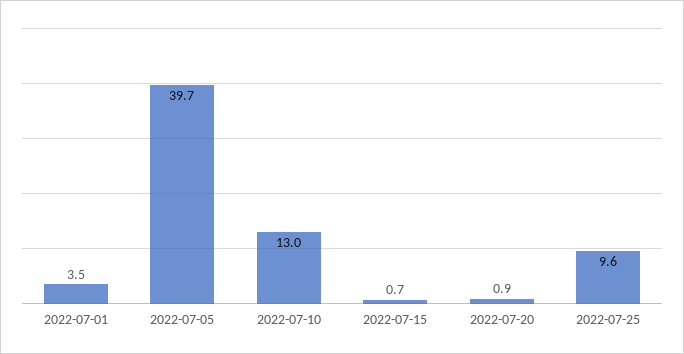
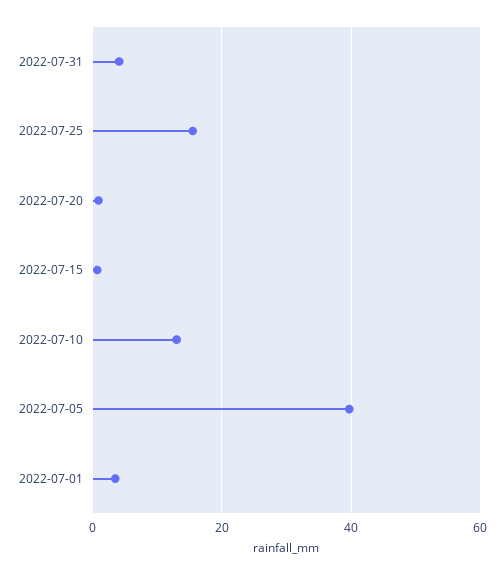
2022-07-25: 9.6 -> 16
2022-07-31: none -> 4

